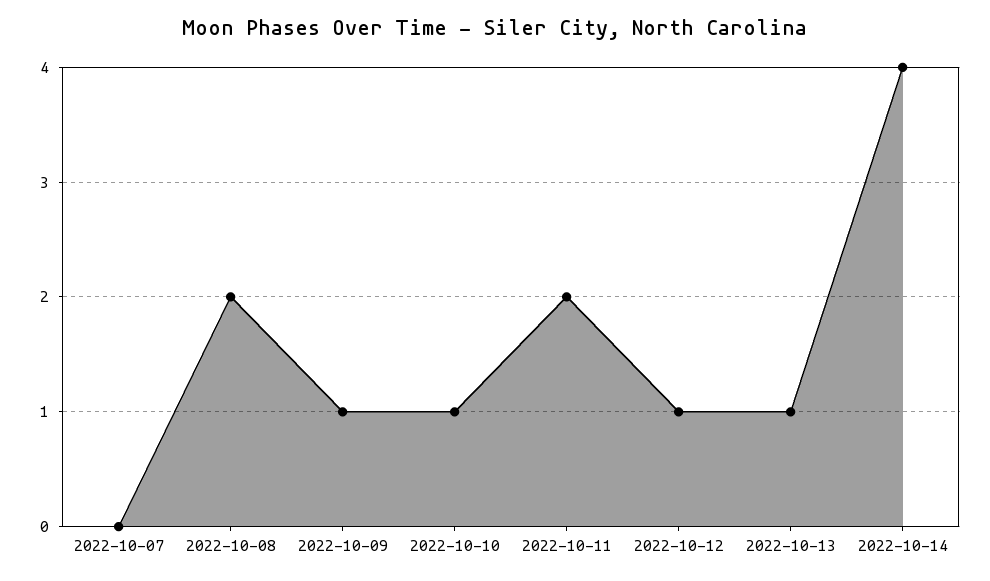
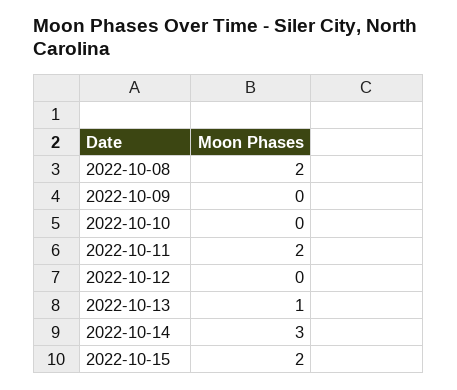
2022-10-07: 0 -> none
2022-10-09: 1 -> 0
2022-10-10: 1 -> 0
2022-10-12: 1 -> 0
2022-10-14: 4 -> 3
2022-10-15: none -> 2

